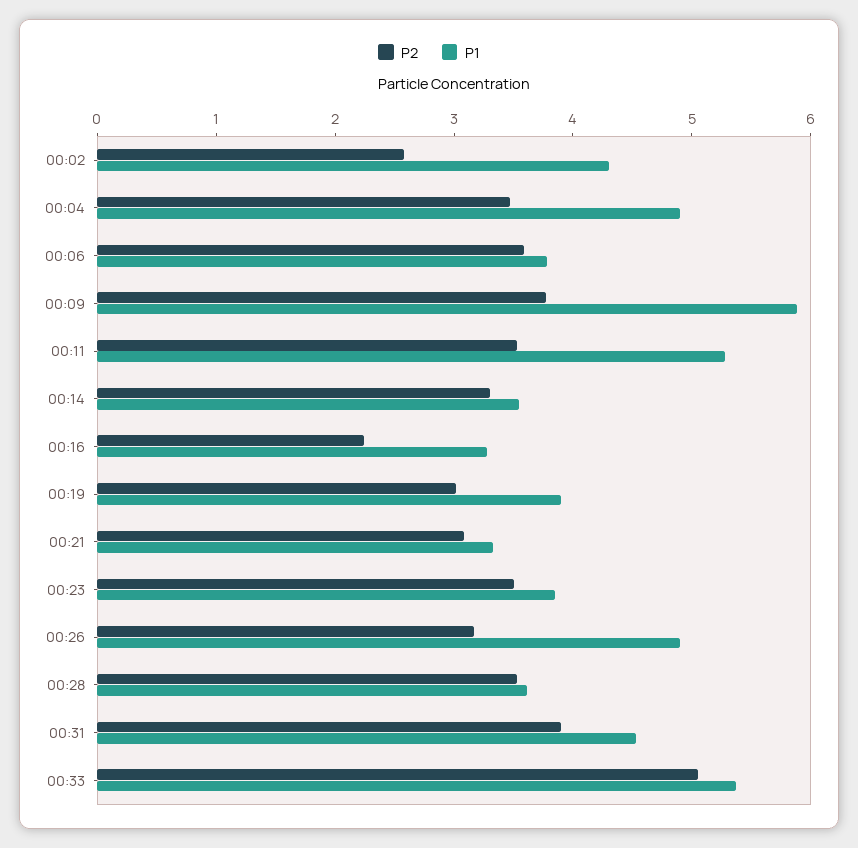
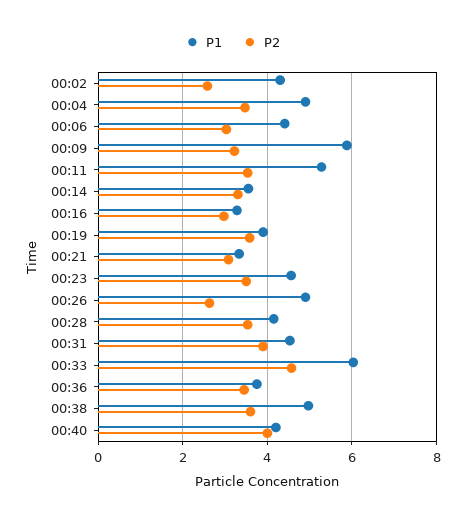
P2, 00:06: 3.6 -> 3
P1, 00:06: 3.8 -> 4.4
P2, 00:09: 3.8 -> 3.2
P2, 00:16: 2.2 -> 3
P2, 00:19: 3 -> 3.6
P1, 00:23: 3.8 -> 4.6
P2, 00:26: 3.2 -> 2.6
P1, 00:28: 3.6 -> 4.2
P2, 00:33: 5 -> 4.6
P1, 00:33: 5.4 -> 6
P1, 00:36: none -> 3.8
P2, 00:36: none -> 3.4
P1, 00:38: none -> 5
P2, 00:38: none -> 3.6
P1, 00:40: none -> 4.2
P2, 00:40: none -> 4

